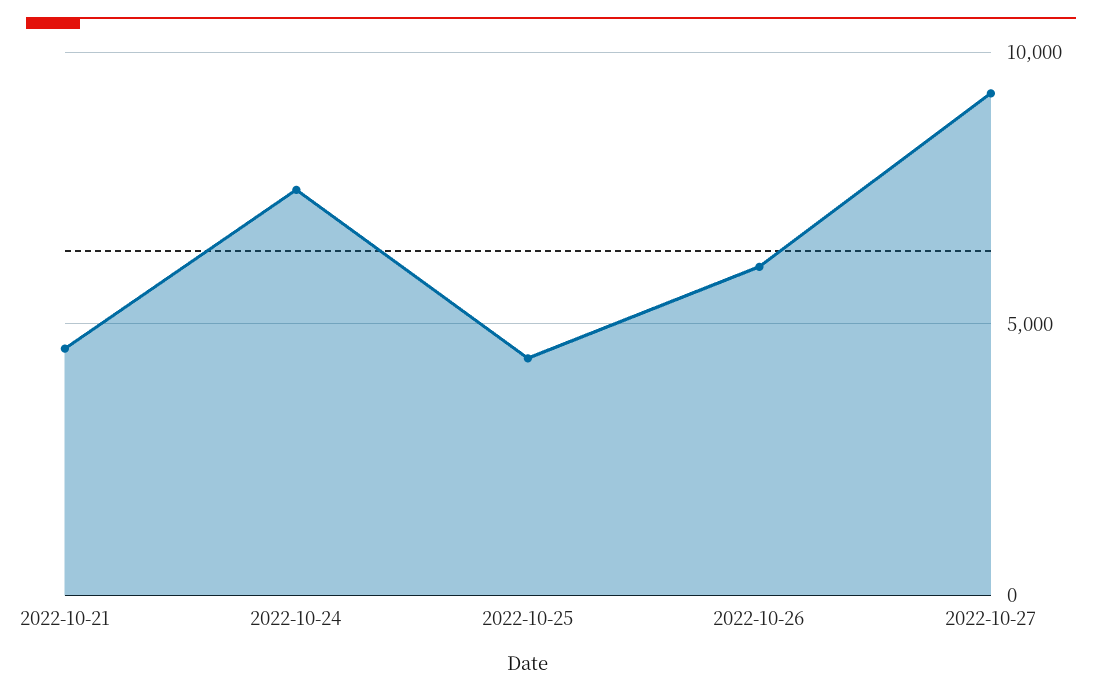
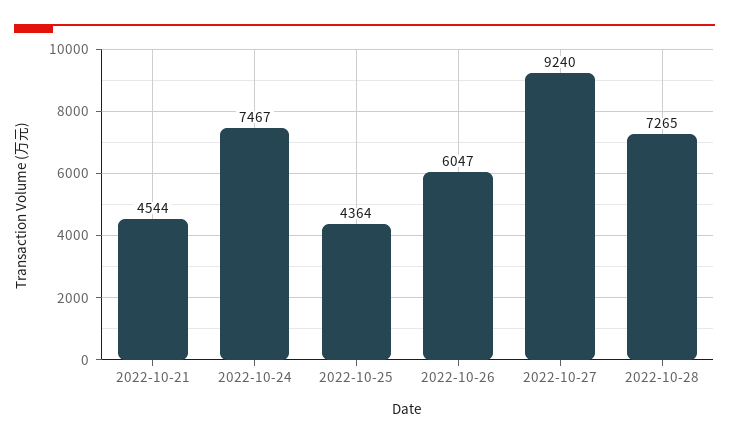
2022-10-28: none -> 7265

